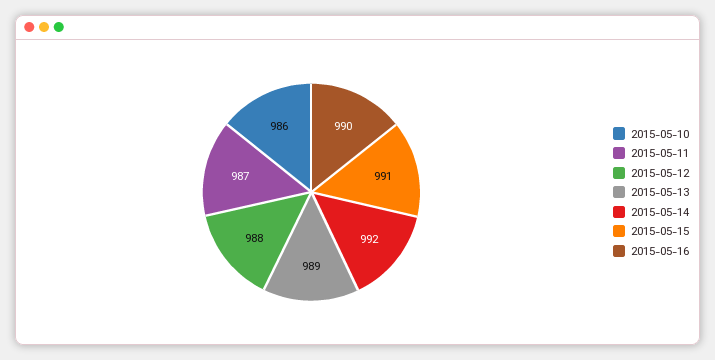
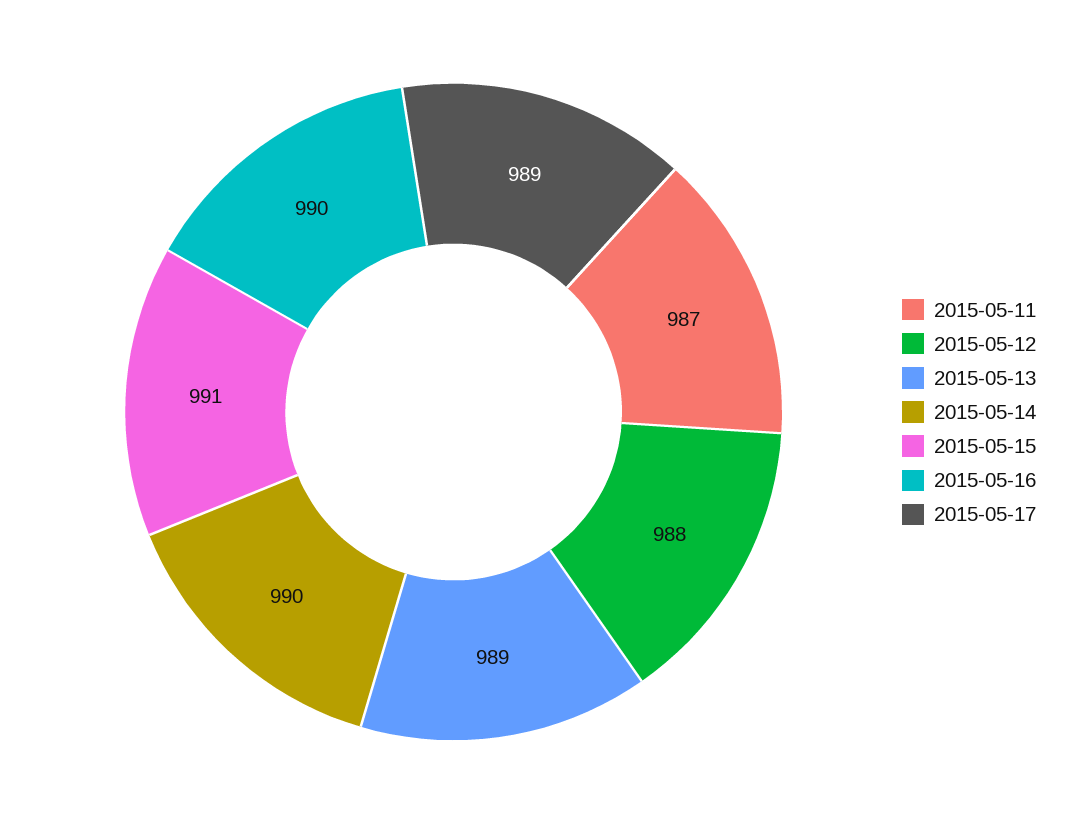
2015-05-10: 986 -> none
2015-05-14: 992 -> 990
2015-05-17: none -> 989

